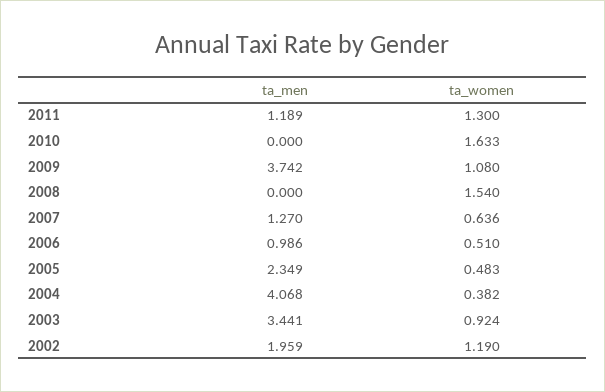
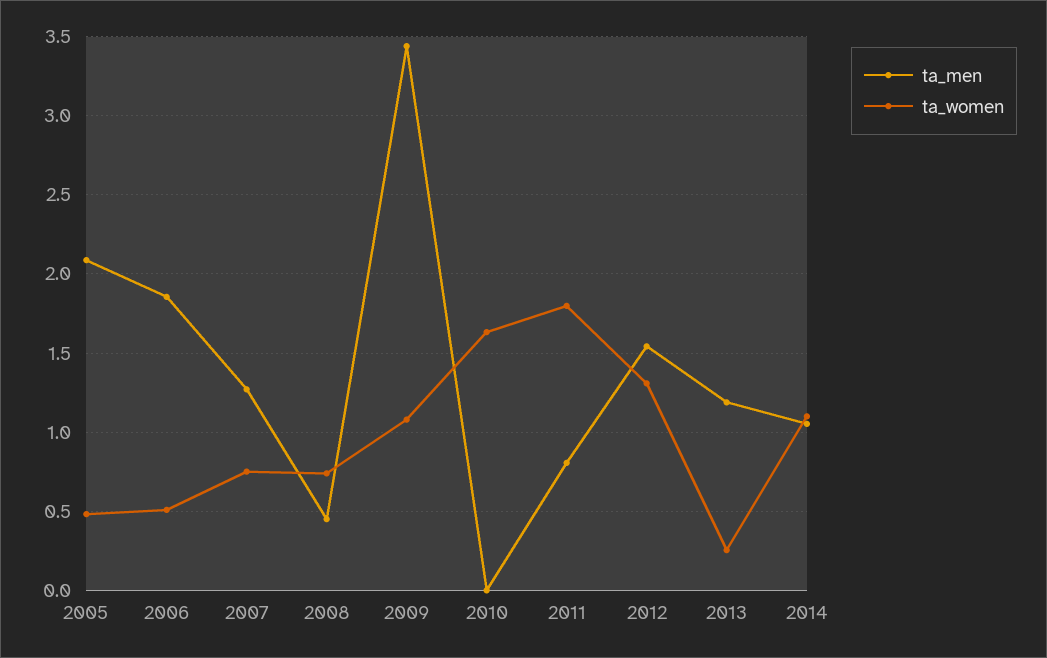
ta_men, 2011: 1.189 -> 0.8
ta_women, 2011: 1.3 -> 1.8
ta_men, 2009: 3.742 -> 3.45
ta_men, 2008: 0 -> 0.45
ta_women, 2008: 1.54 -> 0.75
ta_women, 2007: 0.636 -> 0.75
ta_men, 2006: 0.986 -> 1.85
ta_men, 2005: 2.349 -> 2.1
ta_men, 2004: 4.068 -> none
ta_women, 2004: 0.382 -> none
ta_men, 2003: 3.441 -> none
ta_women, 2003: 0.924 -> none
ta_men, 2002: 1.959 -> none
ta_women, 2002: 1.19 -> none
ta_men, 2012: none -> 1.55
ta_women, 2012: none -> 1.3
ta_men, 2013: none -> 1.2
ta_women, 2013: none -> 0.25
ta_men, 2014: none -> 1.05
ta_women, 2014: none -> 1.1

